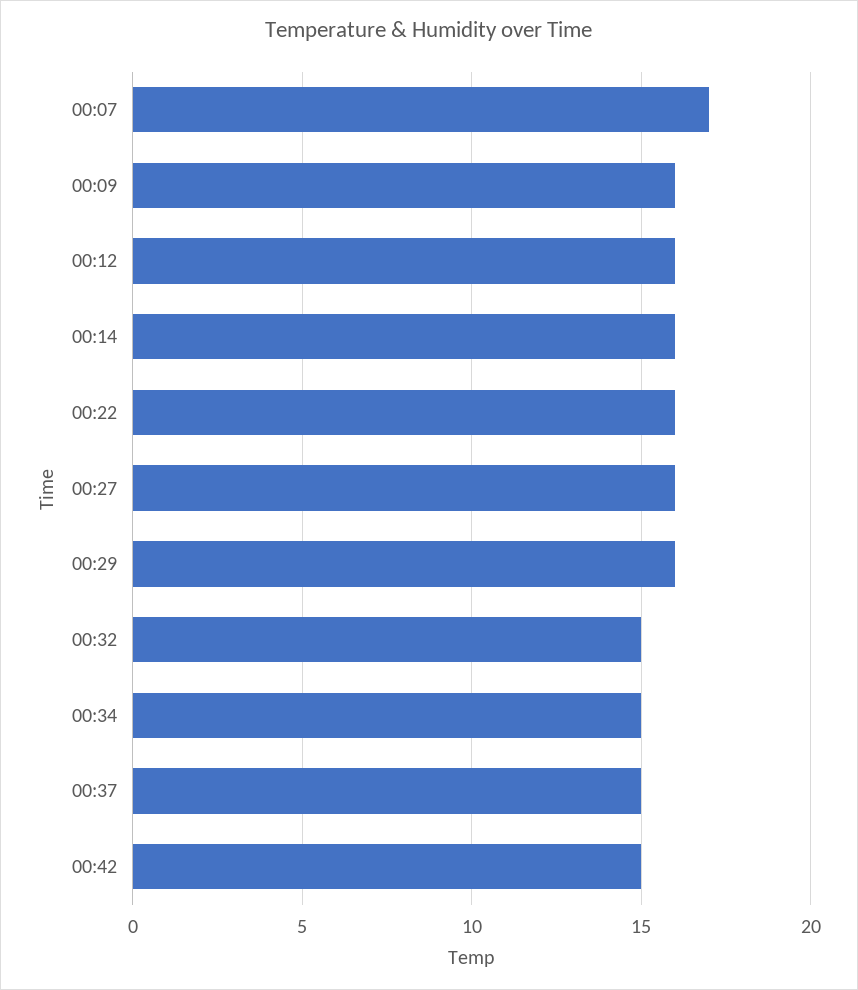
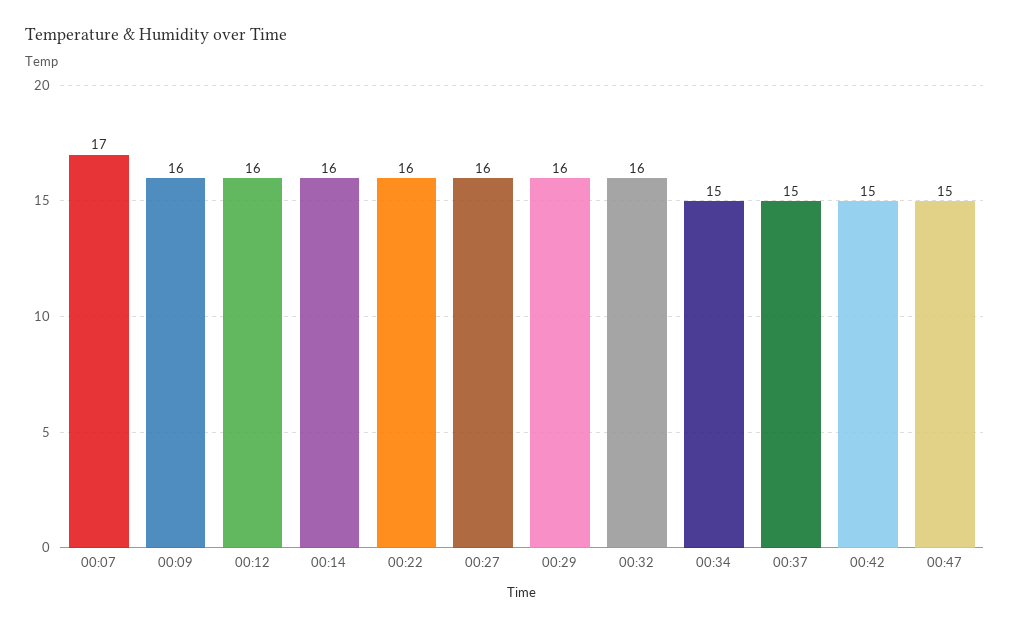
00:32: 15 -> 16
00:47: none -> 15

